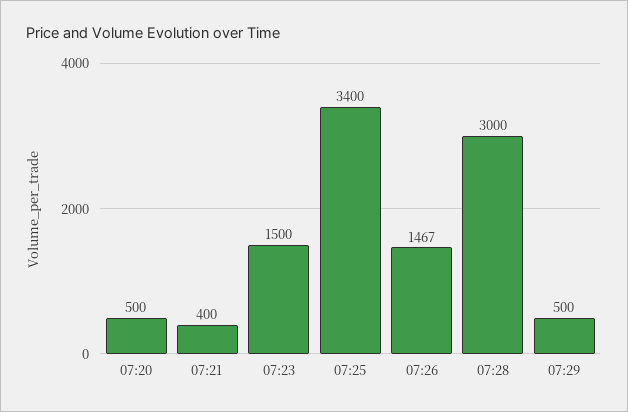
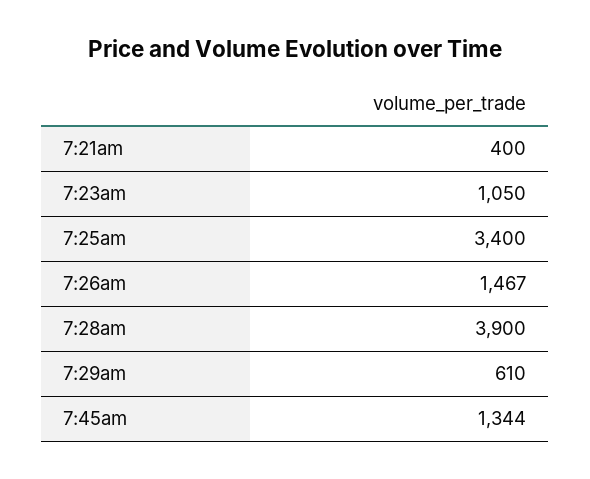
07:20: 500 -> none
07:23: 1500 -> 1050
07:28: 3000 -> 3900
07:29: 500 -> 610
7:45am: none -> 1344

